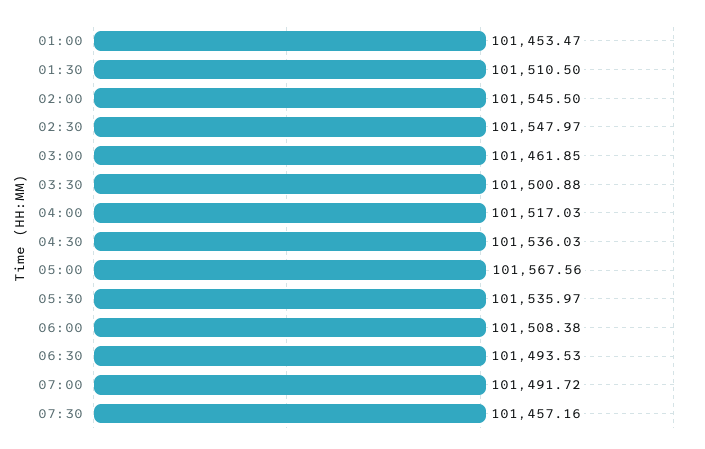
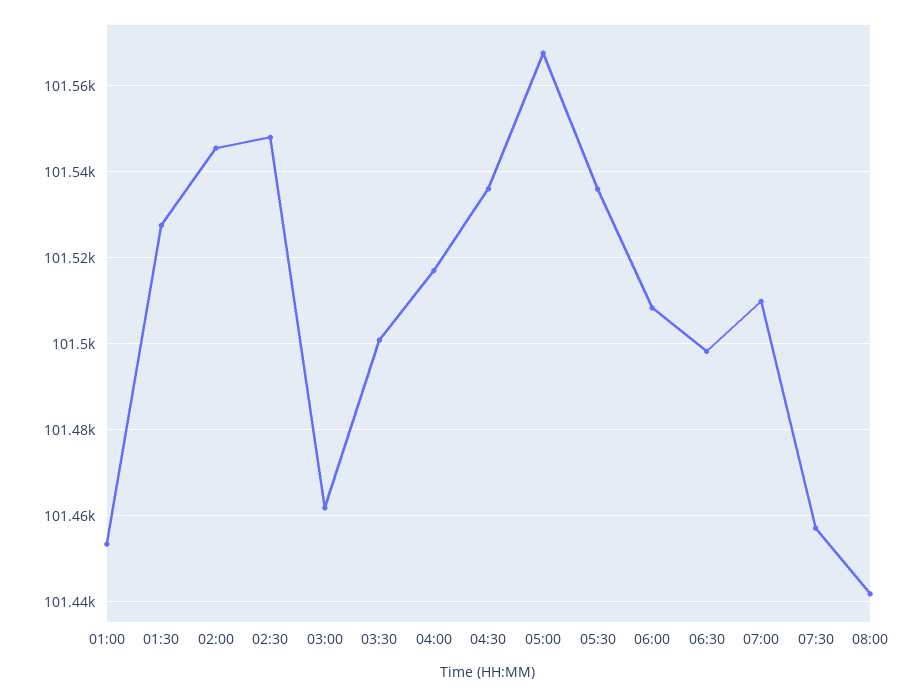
01:30: 101510.5 -> 101528
06:30: 101493.53 -> 101498
07:00: 101491.72 -> 101510
08:00: none -> 101442

